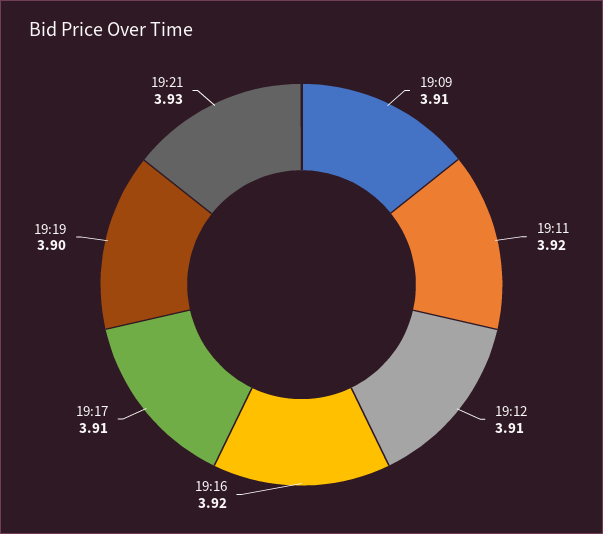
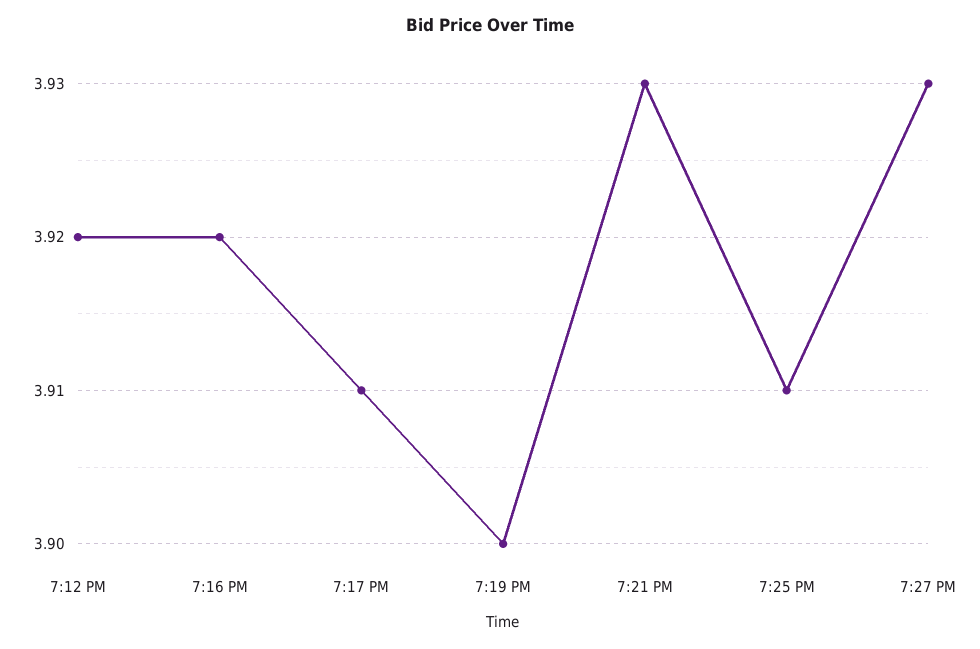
19:09: 3.91 -> none
19:11: 3.92 -> none
19:12: 3.91 -> 3.92
7:25 PM: none -> 3.91
7:27 PM: none -> 3.93

